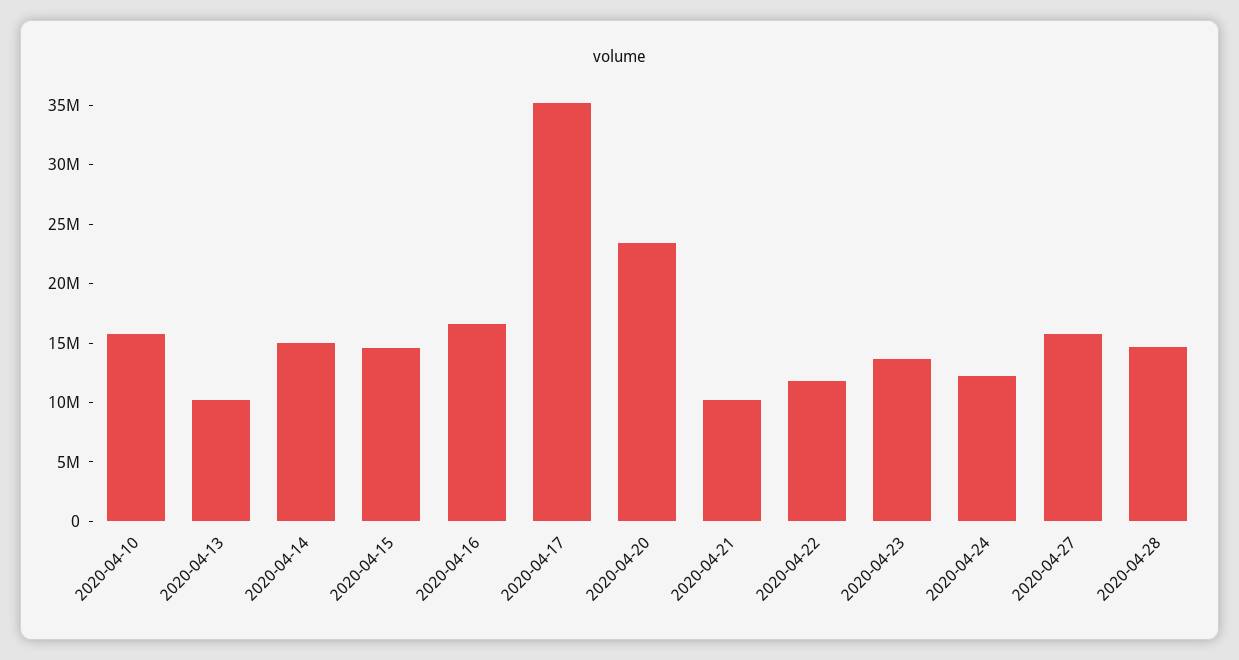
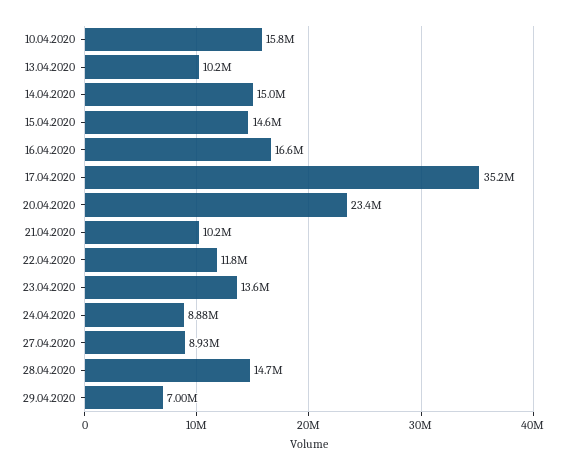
2020-04-24: 12000000 -> 8880000
2020-04-27: 16000000 -> 8930000
29.04.2020: none -> 7000000

